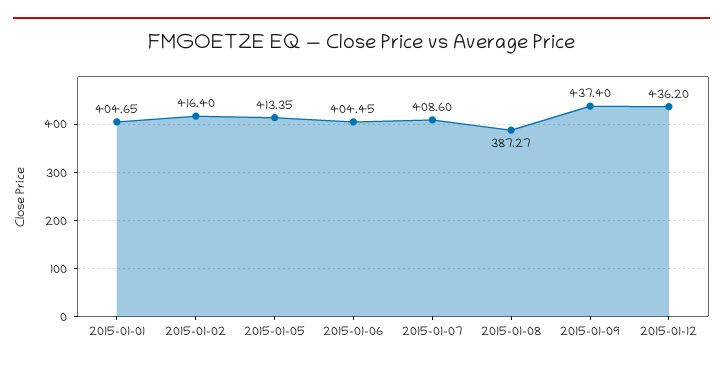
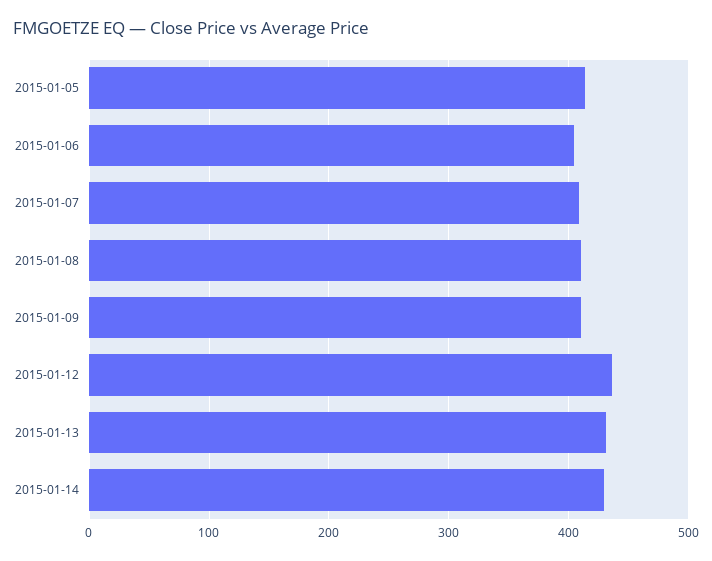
2015-01-01: 404.65 -> none
2015-01-02: 416.4 -> none
2015-01-08: 387.27 -> 410
2015-01-09: 437.4 -> 410
2015-01-13: none -> 430
2015-01-14: none -> 430

